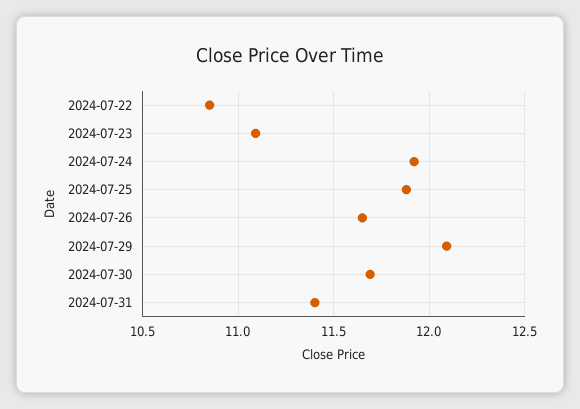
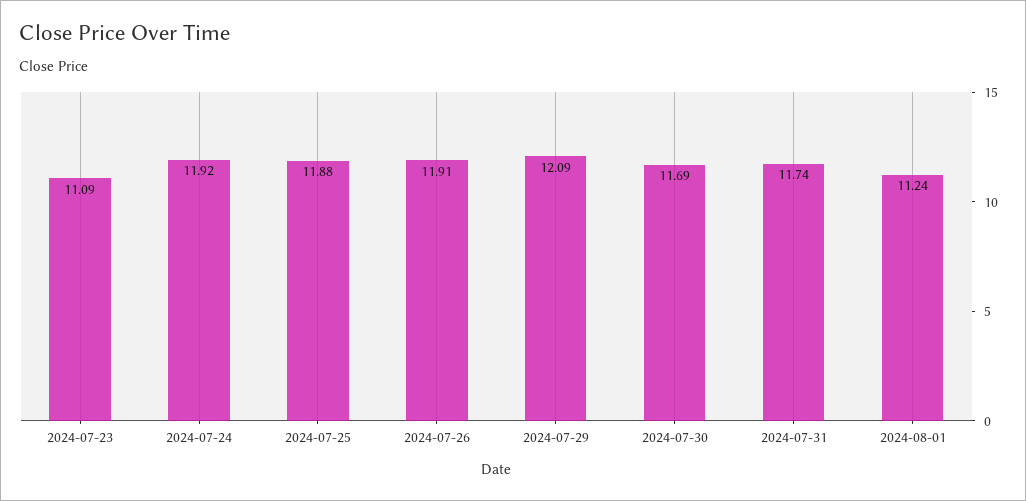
2024-07-22: 10.85 -> none
2024-07-26: 11.65 -> 11.91
2024-07-31: 11.4 -> 11.74
2024-08-01: none -> 11.24

